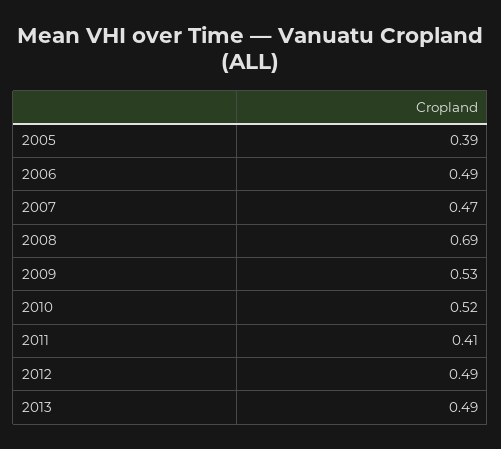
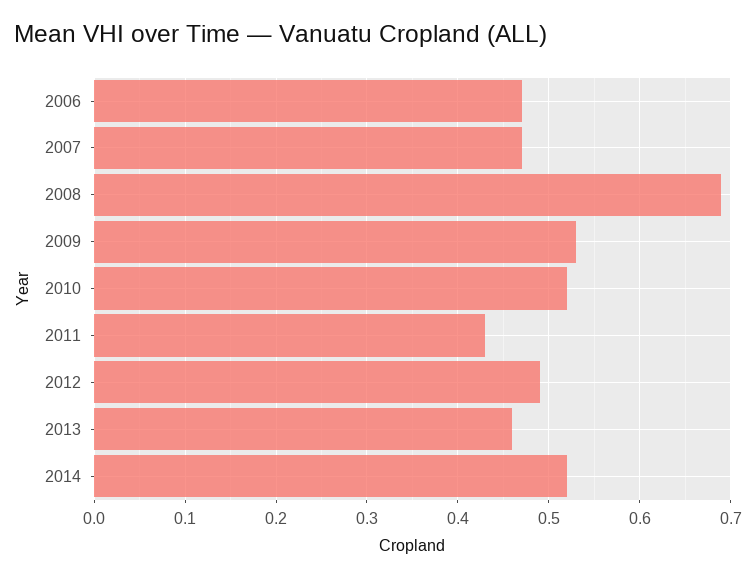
2005: 0.39 -> none
2006: 0.49 -> 0.47
2011: 0.41 -> 0.43
2013: 0.49 -> 0.46
2014: none -> 0.52

